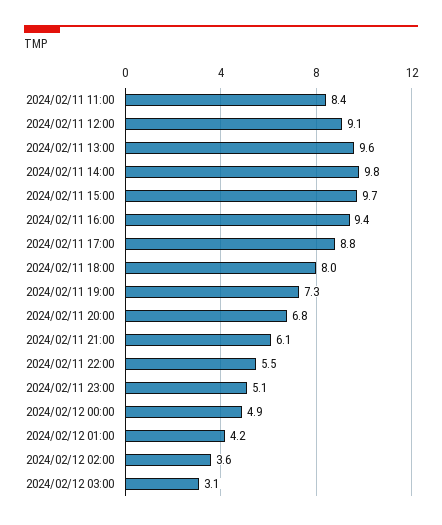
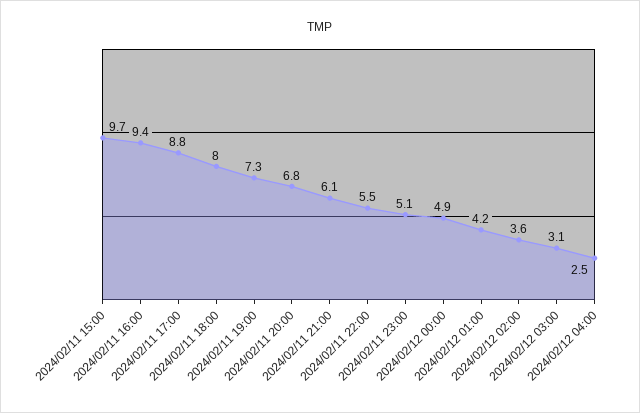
2024/02/11 11:00: 8.4 -> none
2024/02/11 12:00: 9.1 -> none
2024/02/11 13:00: 9.6 -> none
2024/02/11 14:00: 9.8 -> none
2024/02/12 04:00: none -> 2.5

